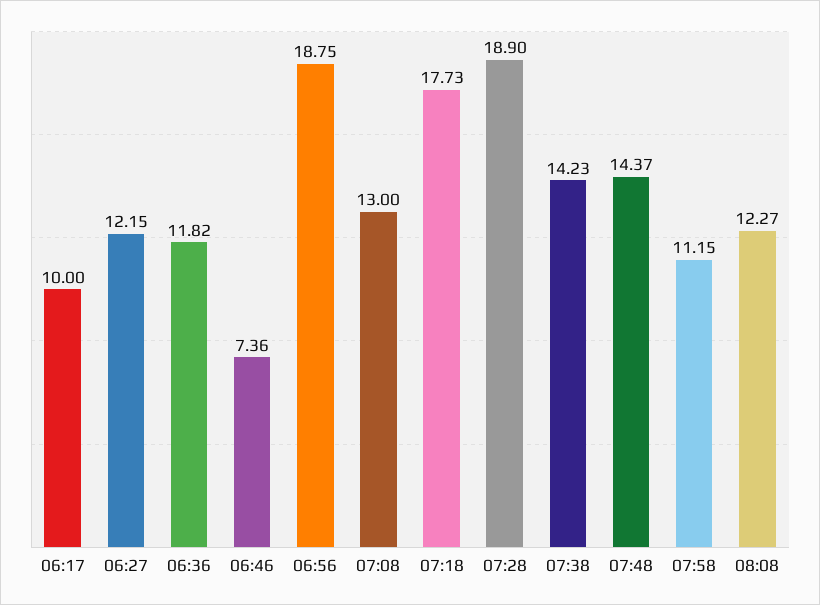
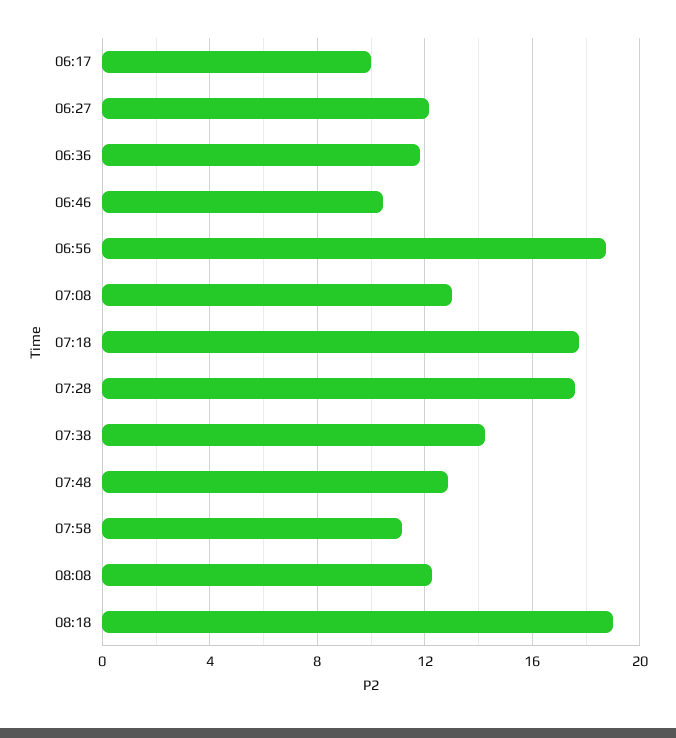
06:46: 7.36 -> 10.5
07:28: 18.9 -> 17.5
07:48: 14.37 -> 13
08:18: none -> 19

